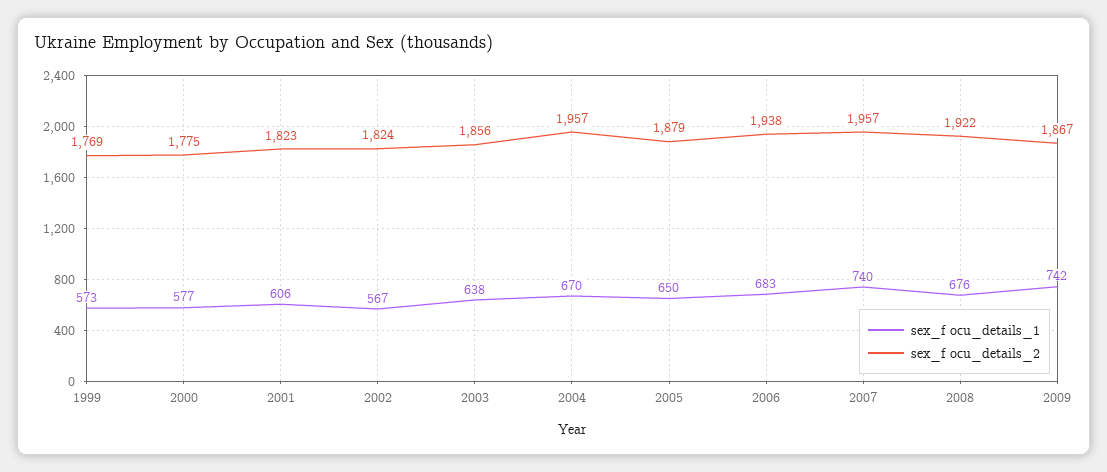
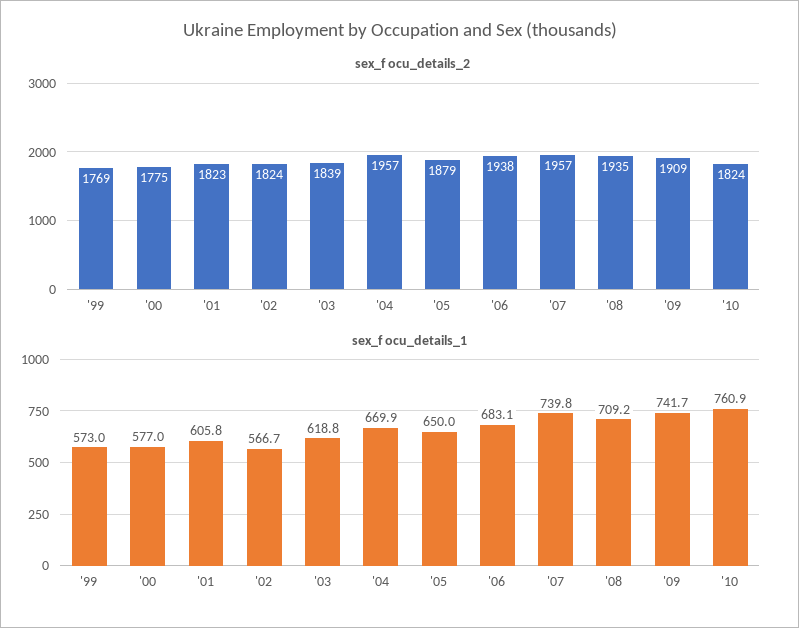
sex_f ocu_details_1, 2003: 638 -> 618.8
sex_f ocu_details_2, 2003: 1856 -> 1839
sex_f ocu_details_1, 2008: 676 -> 709.2
sex_f ocu_details_2, 2008: 1922 -> 1935
sex_f ocu_details_2, 2009: 1867 -> 1909
sex_f ocu_details_2, '10: none -> 1824
sex_f ocu_details_1, '10: none -> 760.9

